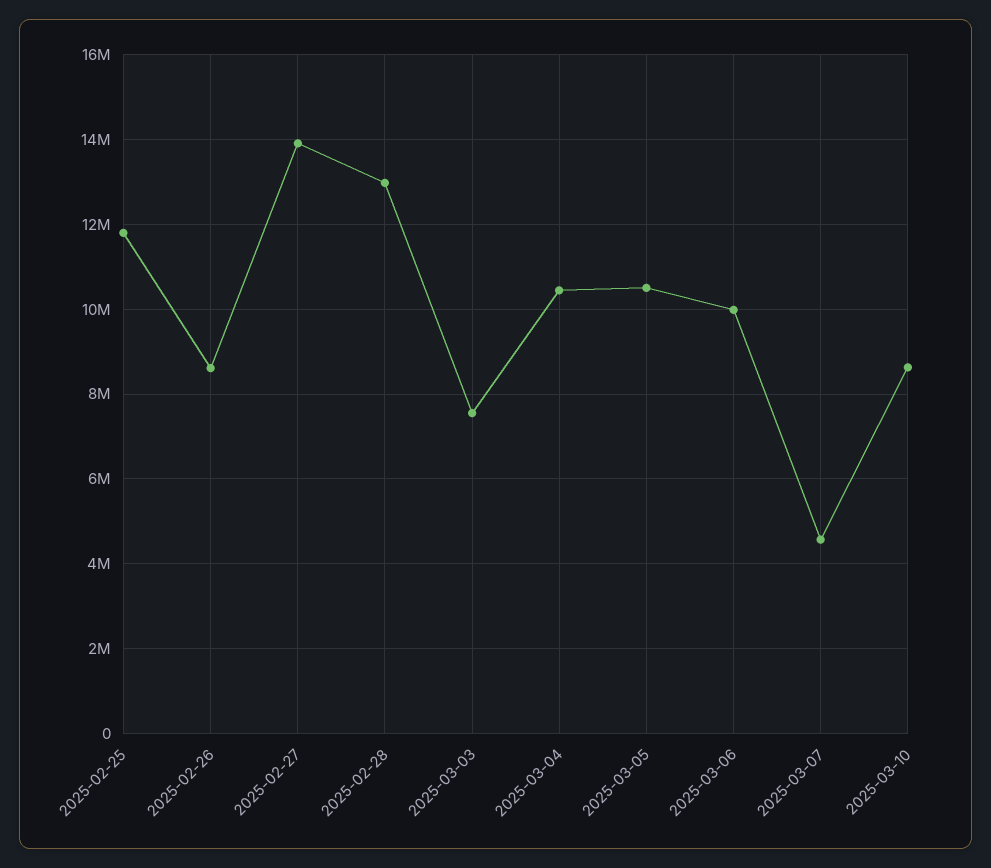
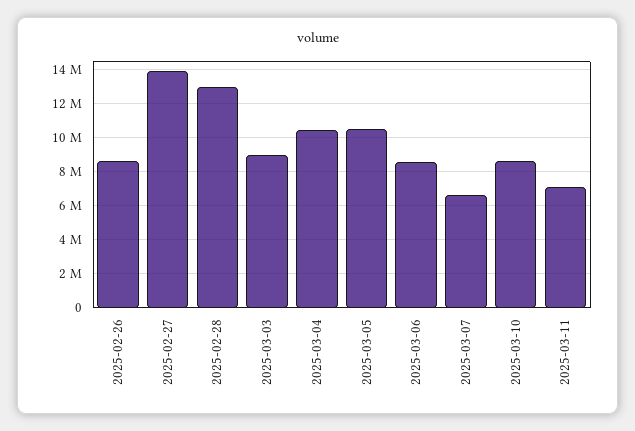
2025-02-25: 11800000 -> none
2025-03-03: 7600000 -> 9000000
2025-03-06: 10000000 -> 8500000
2025-03-07: 4600000 -> 6500000
2025-03-11: none -> 7000000

